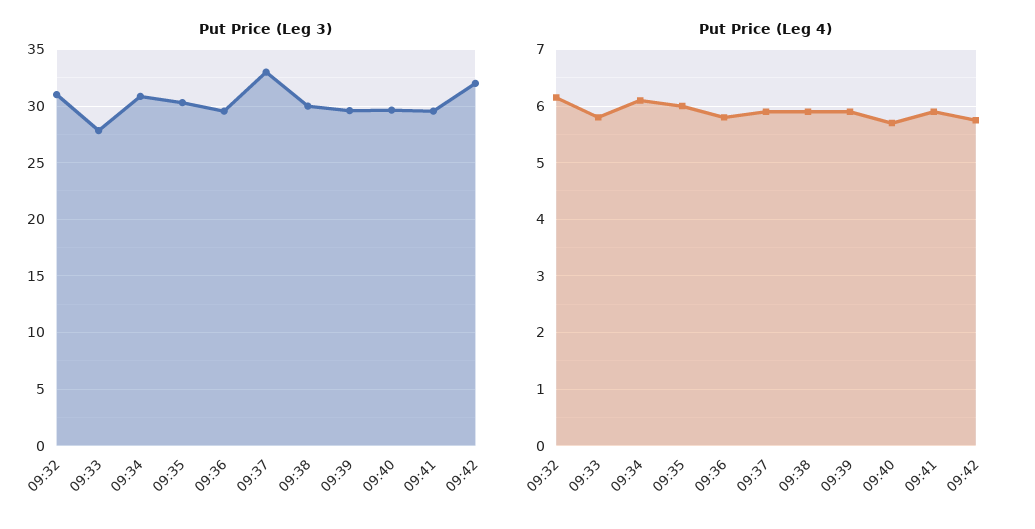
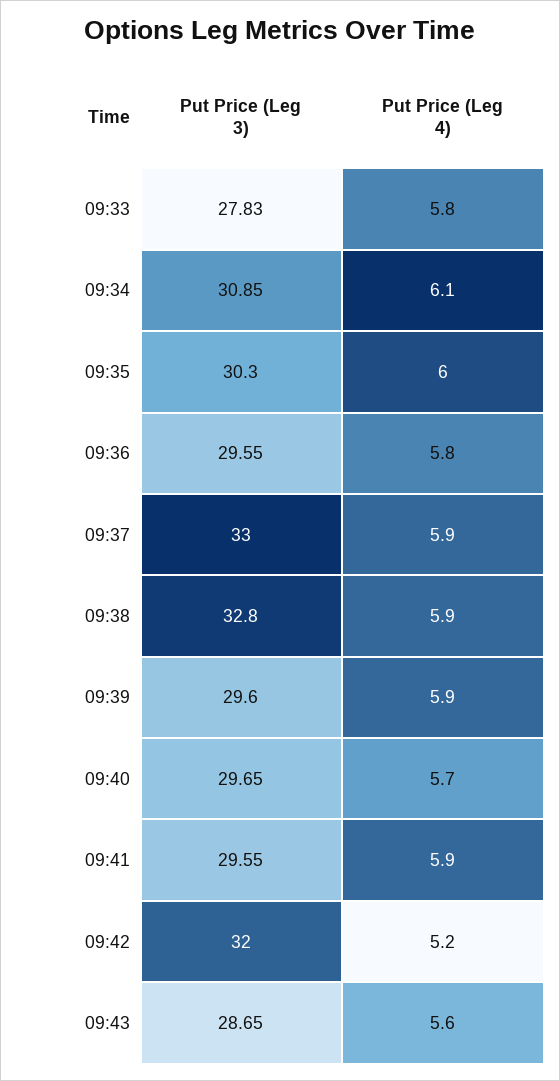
Put Price (Leg 3), 09:32: 31 -> none
Put Price (Leg 3), 09:38: 30 -> 32.8
Put Price (Leg 4), 09:32: 6.2 -> none
Put Price (Leg 4), 09:42: 5.8 -> 5.2
Put Price (Leg 3), 09:43: none -> 28.65
Put Price (Leg 4), 09:43: none -> 5.6

